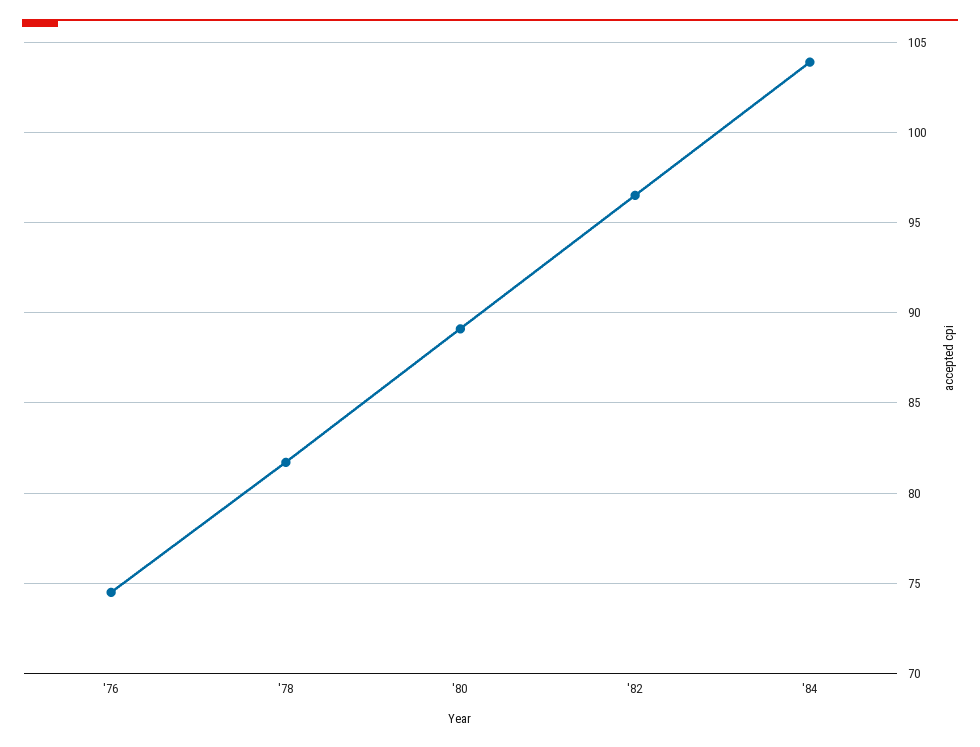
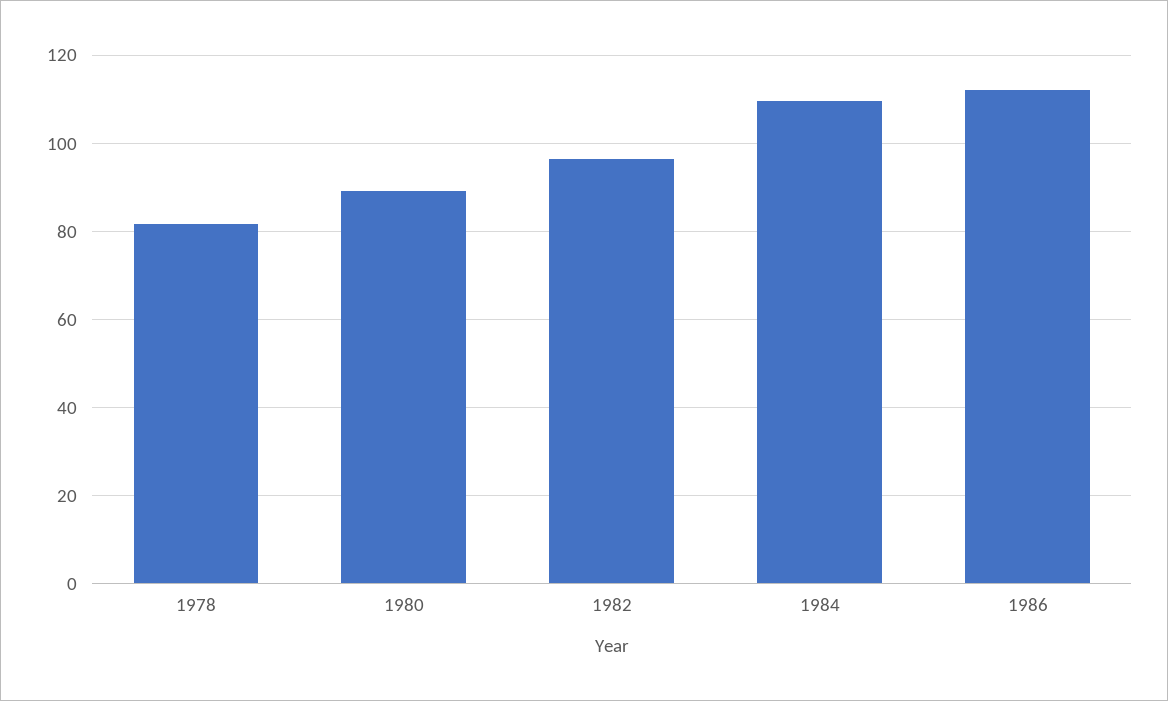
'76: 74.5 -> none
'84: 104 -> 110
1986: none -> 112

